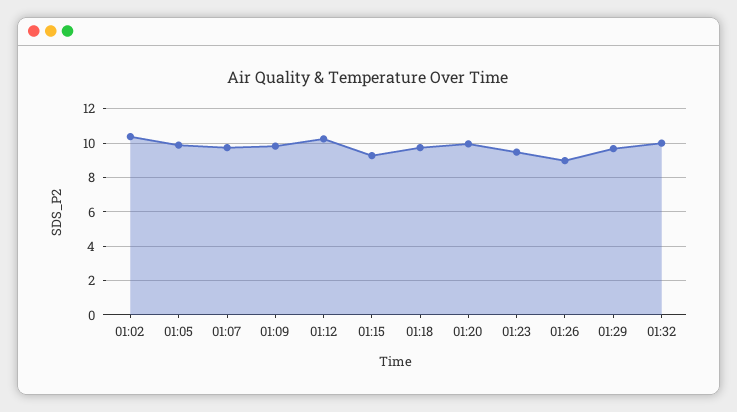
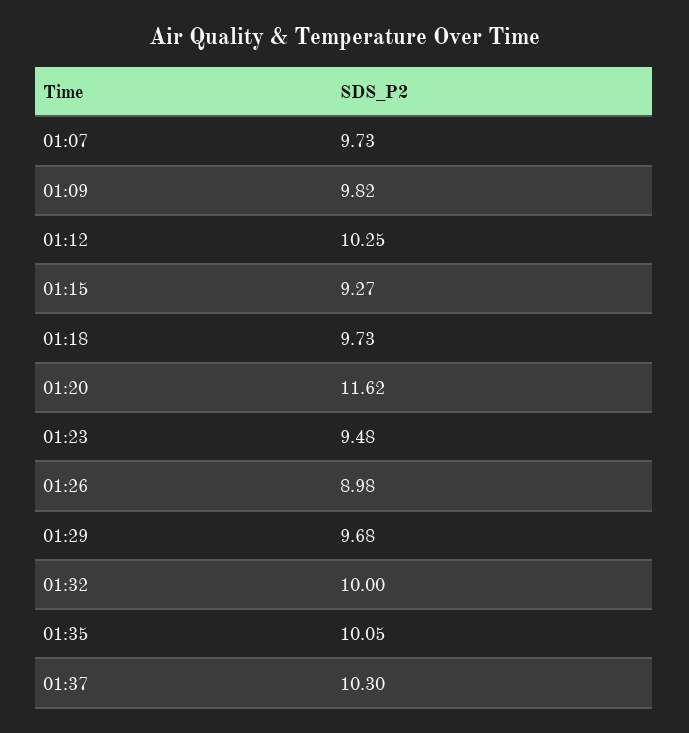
01:02: 10.5 -> none
01:05: 10 -> none
01:20: 10 -> 11.62
01:35: none -> 10.05
01:37: none -> 10.3

